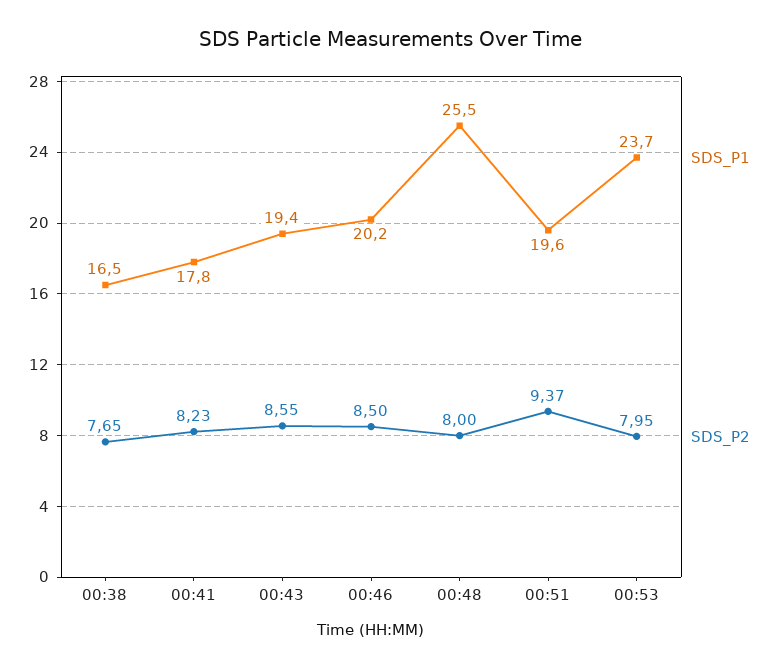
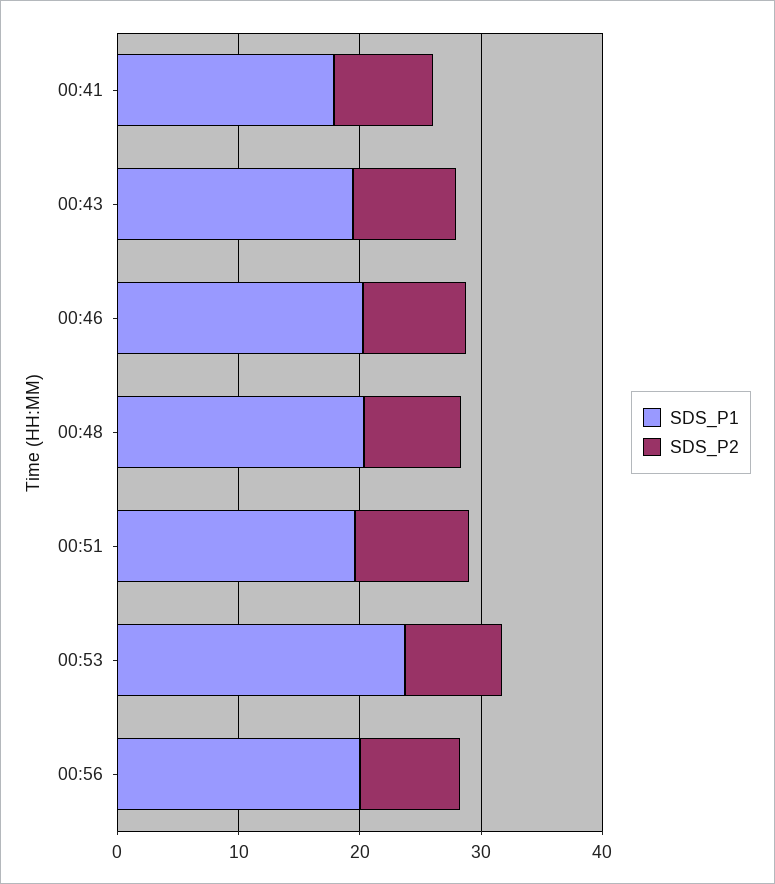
SDS_P1, 00:38: 16.5 -> none
SDS_P2, 00:38: 7.65 -> none
SDS_P1, 00:48: 25.5 -> 20
SDS_P1, 00:56: none -> 20
SDS_P2, 00:56: none -> 8

